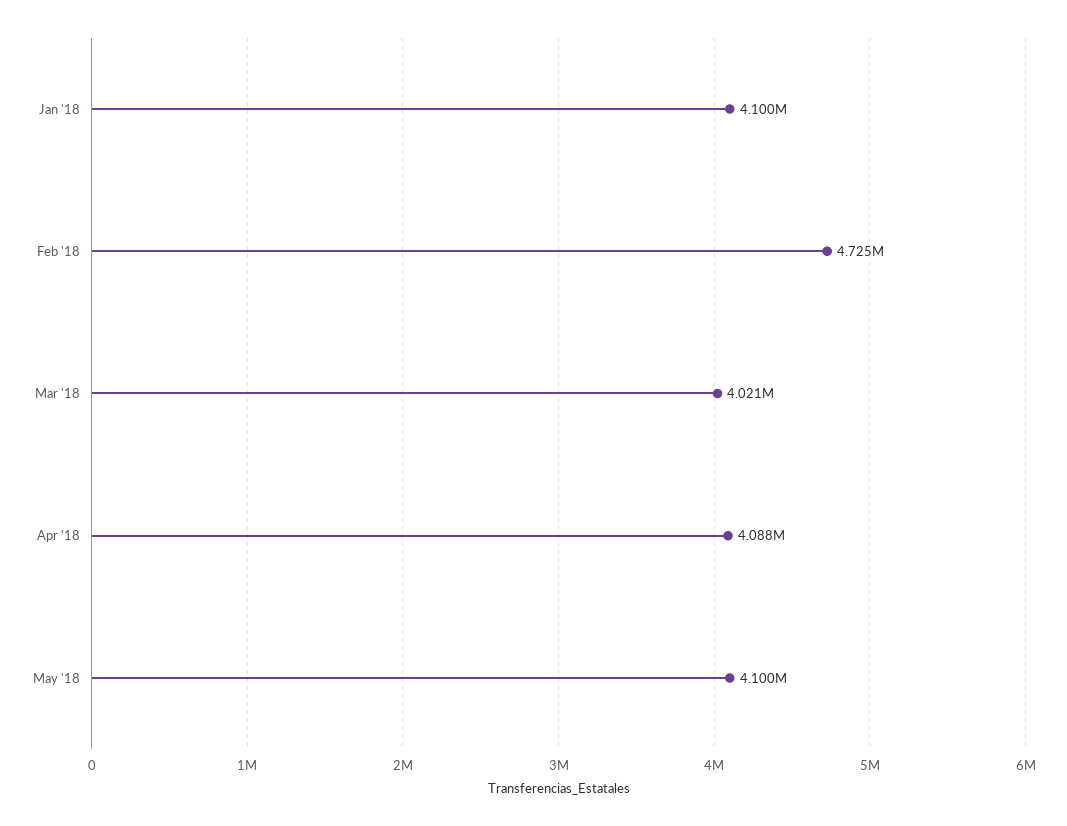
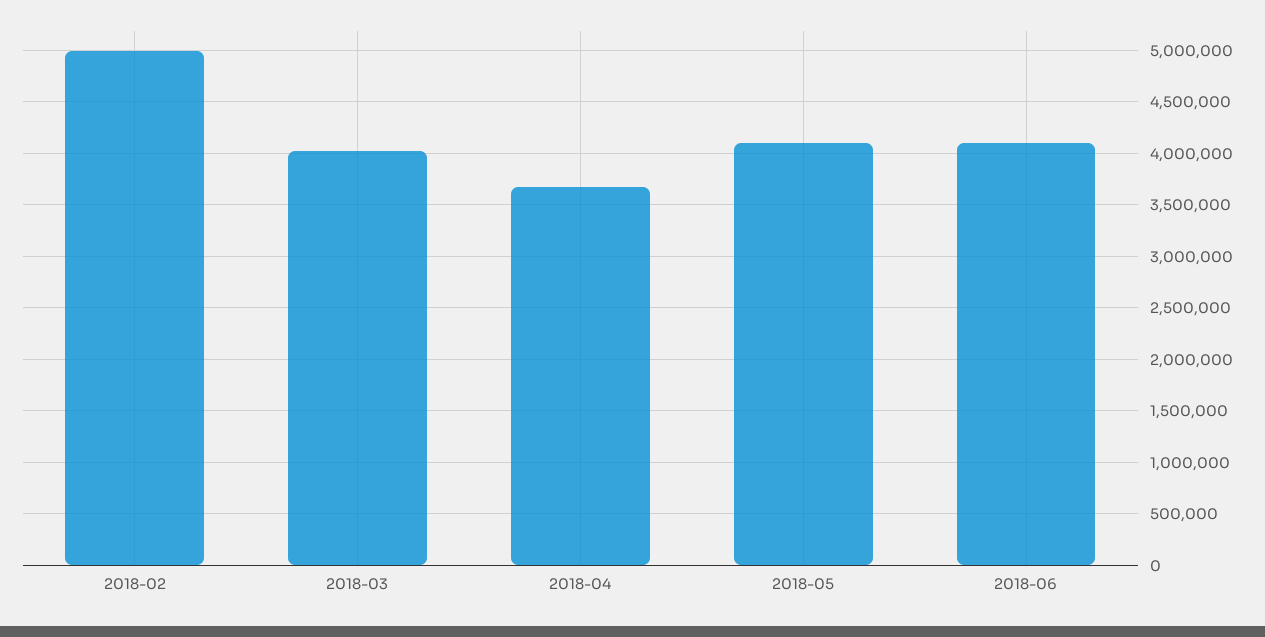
Jan '18: 4100000 -> none
Feb '18: 4725000 -> 5000000
Apr '18: 4088000 -> 3700000
2018-06: none -> 4100000

